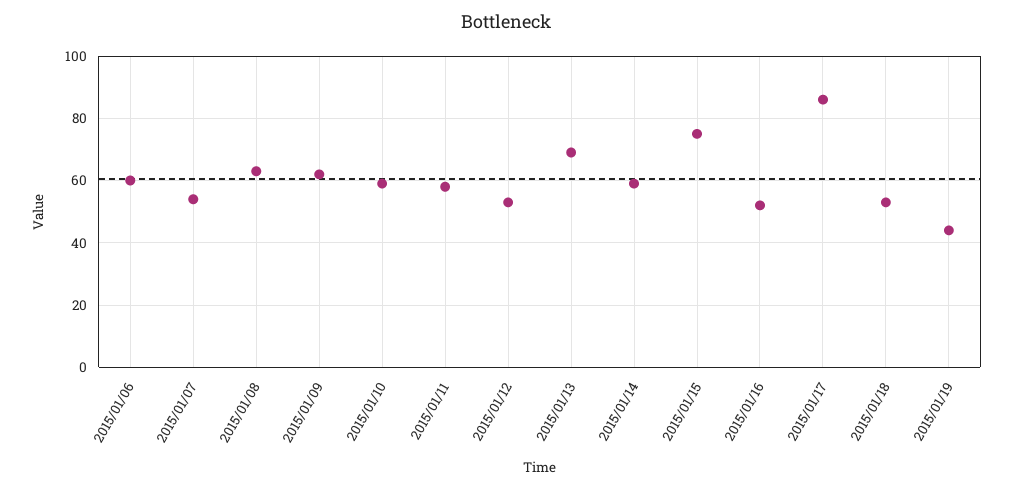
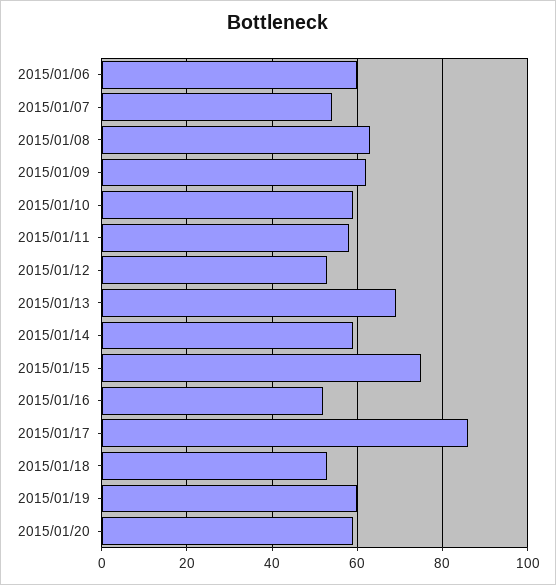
2015/01/19: 45 -> 60
2015/01/20: none -> 60

